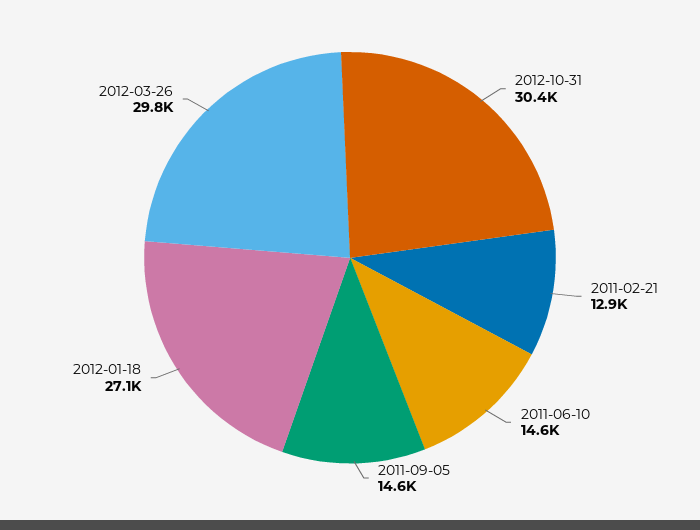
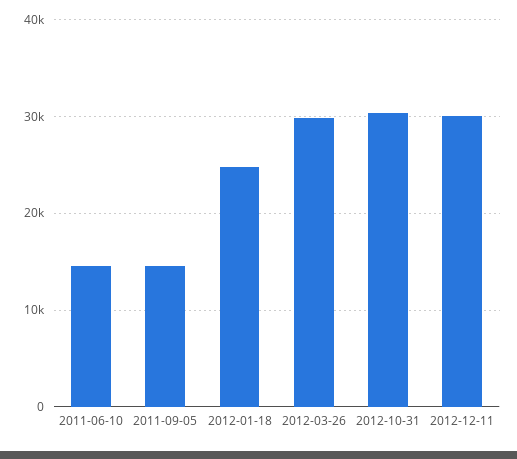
2011-02-21: 12900 -> none
2012-01-18: 27100 -> 25000
2012-12-11: none -> 30000

